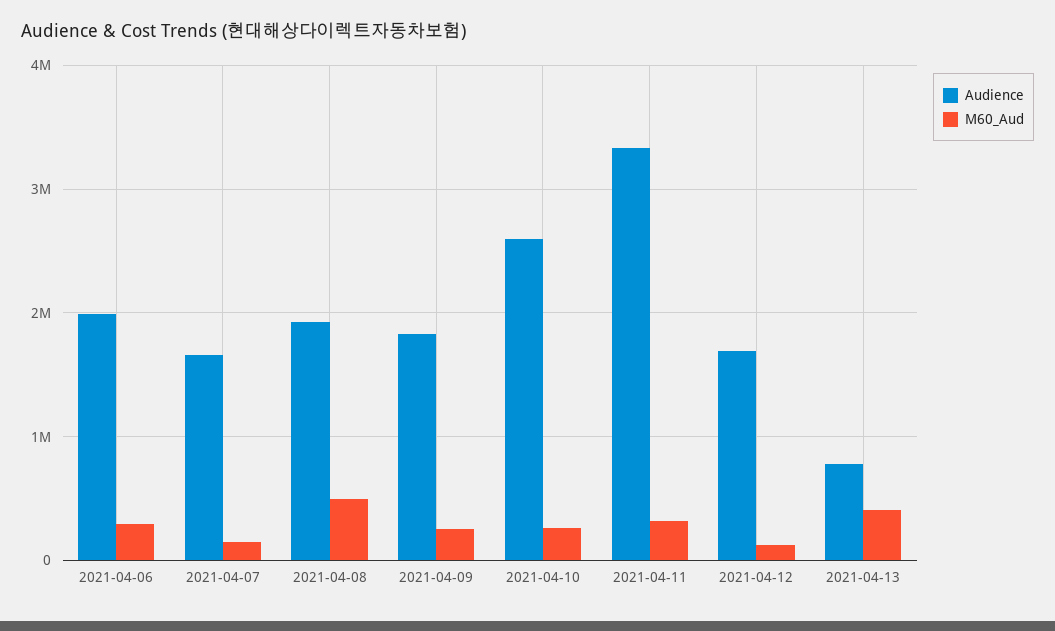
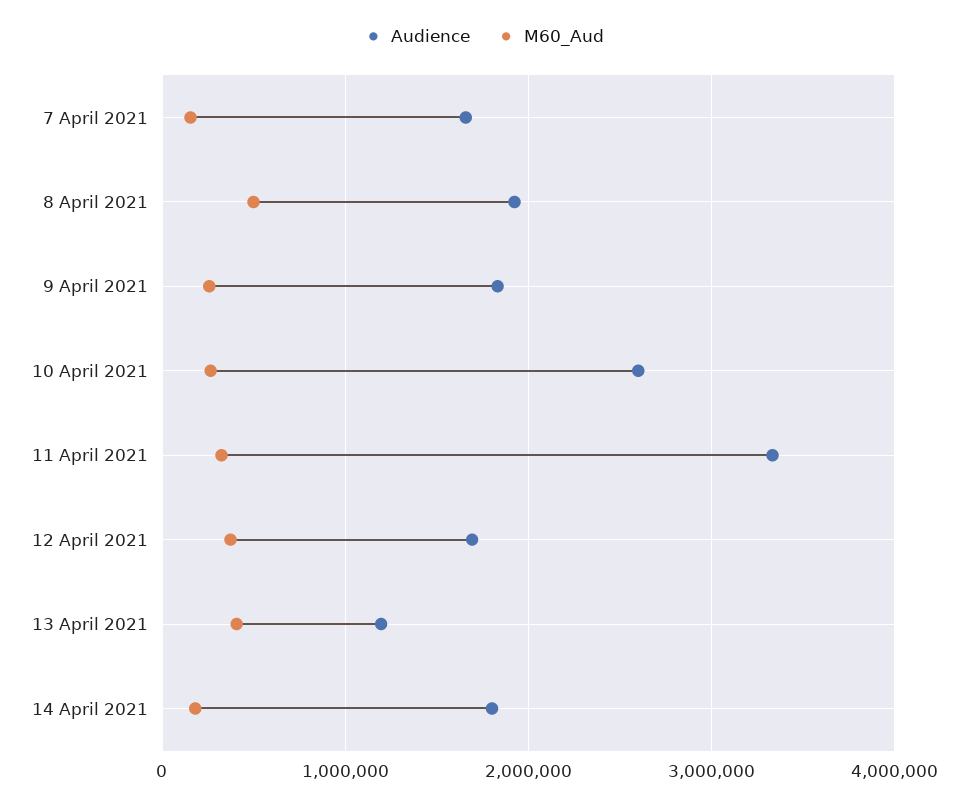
Audience, 2021-04-06: 2000000 -> none
M60_Aud, 2021-04-06: 300000 -> none
M60_Aud, 2021-04-12: 100000 -> 400000
Audience, 2021-04-13: 800000 -> 1200000
Audience, 14 April 2021: none -> 1800000
M60_Aud, 14 April 2021: none -> 200000

